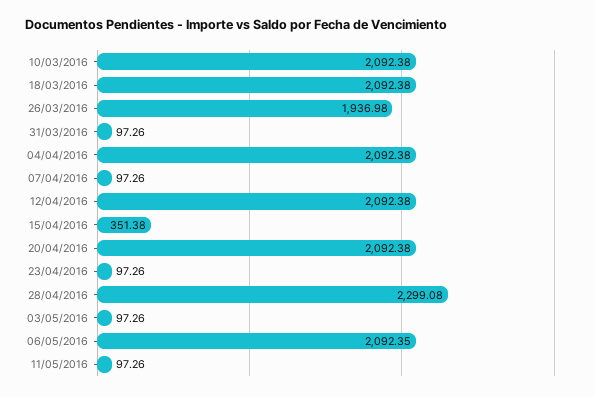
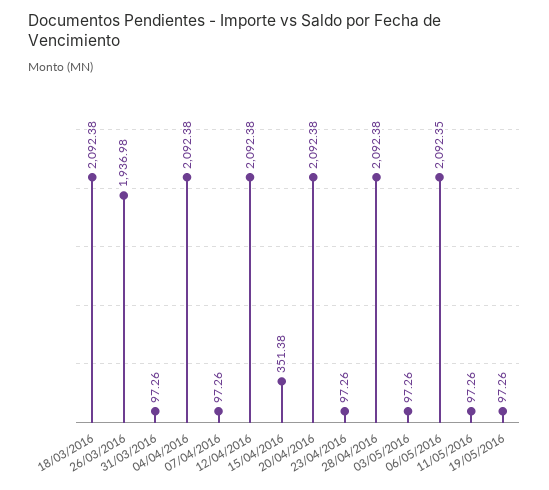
10/03/2016: 2092.38 -> none
28/04/2016: 2299.08 -> 2092.38
19/05/2016: none -> 97.26

